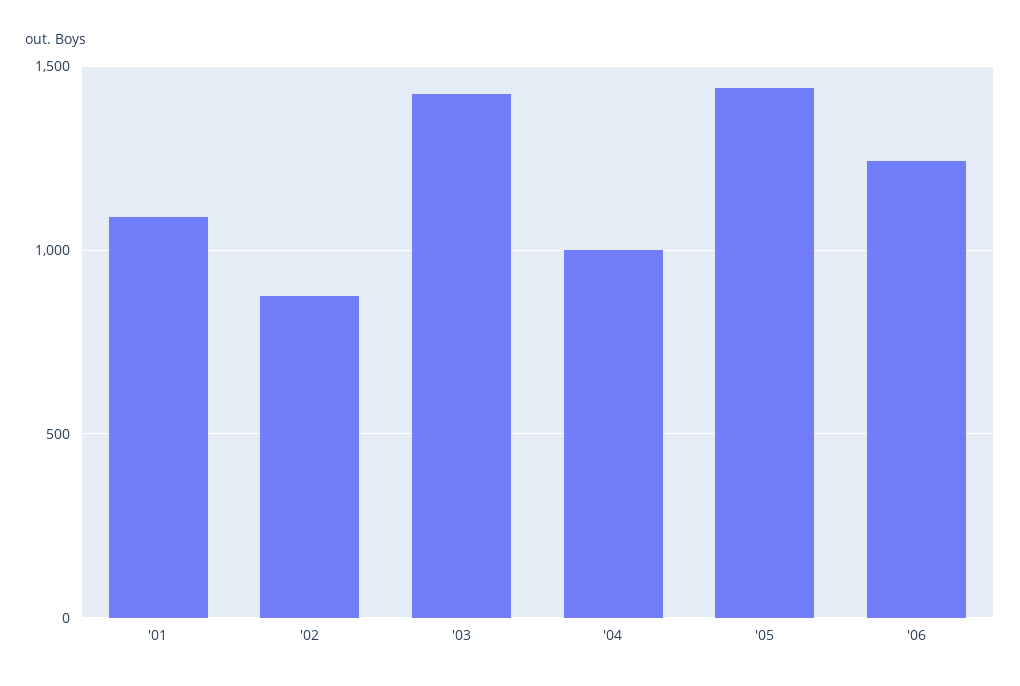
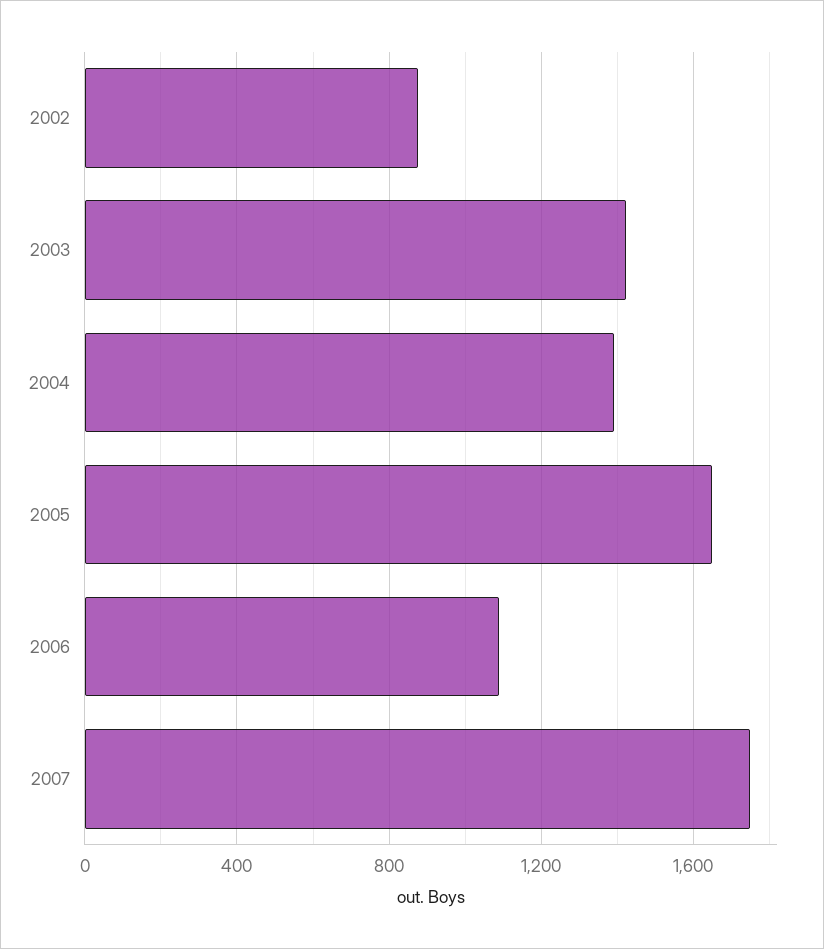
'01: 1100 -> none
'04: 1000 -> 1400
'05: 1450 -> 1650
'06: 1250 -> 1100
2007: none -> 1750

